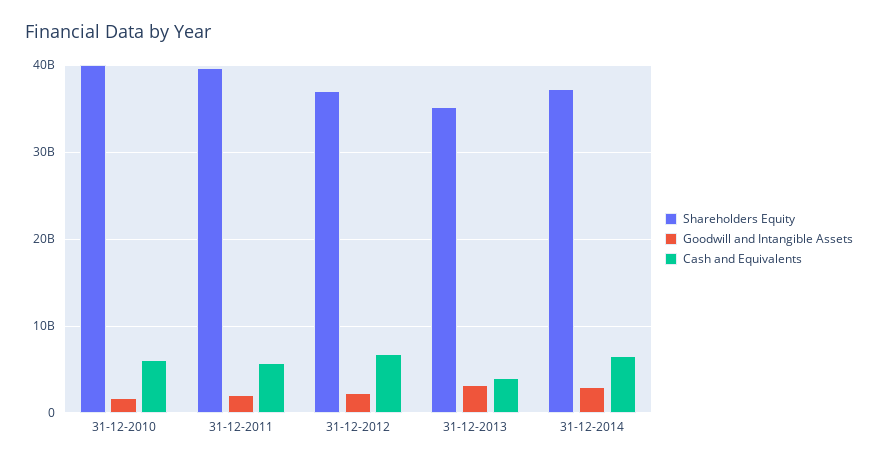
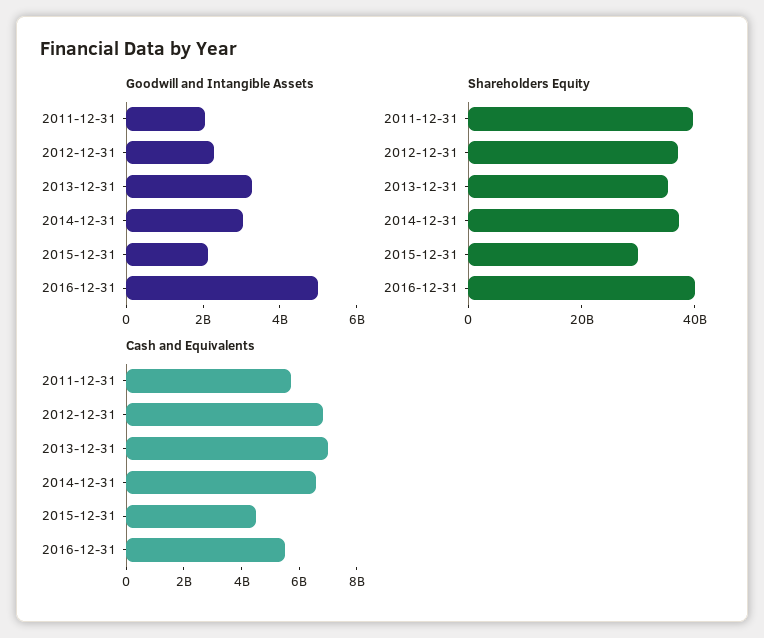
Shareholders Equity, 31-12-2010: 40000000000 -> none
Goodwill and Intangible Assets, 31-12-2010: 2000000000 -> none
Cash and Equivalents, 31-12-2010: 6000000000 -> none
Cash and Equivalents, 31-12-2013: 4000000000 -> 7000000000
Goodwill and Intangible Assets, 2015-12-31: none -> 2000000000
Goodwill and Intangible Assets, 2016-12-31: none -> 5000000000
Shareholders Equity, 2015-12-31: none -> 30000000000
Shareholders Equity, 2016-12-31: none -> 40000000000
Cash and Equivalents, 2015-12-31: none -> 4500000000
Cash and Equivalents, 2016-12-31: none -> 5500000000

